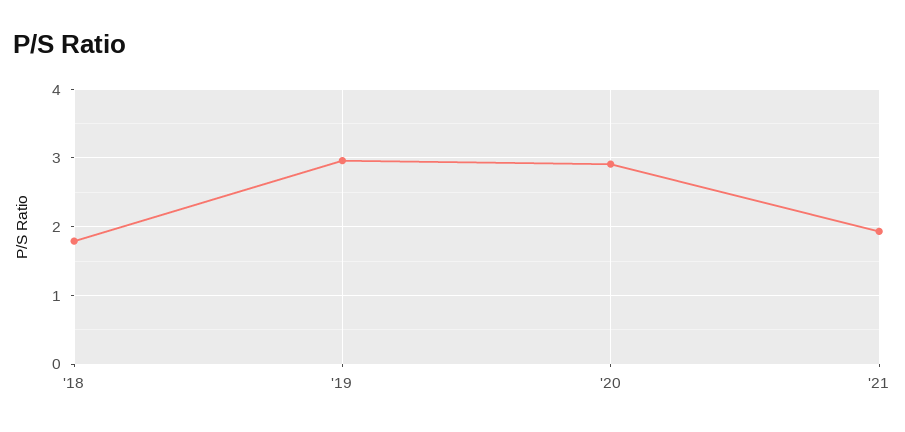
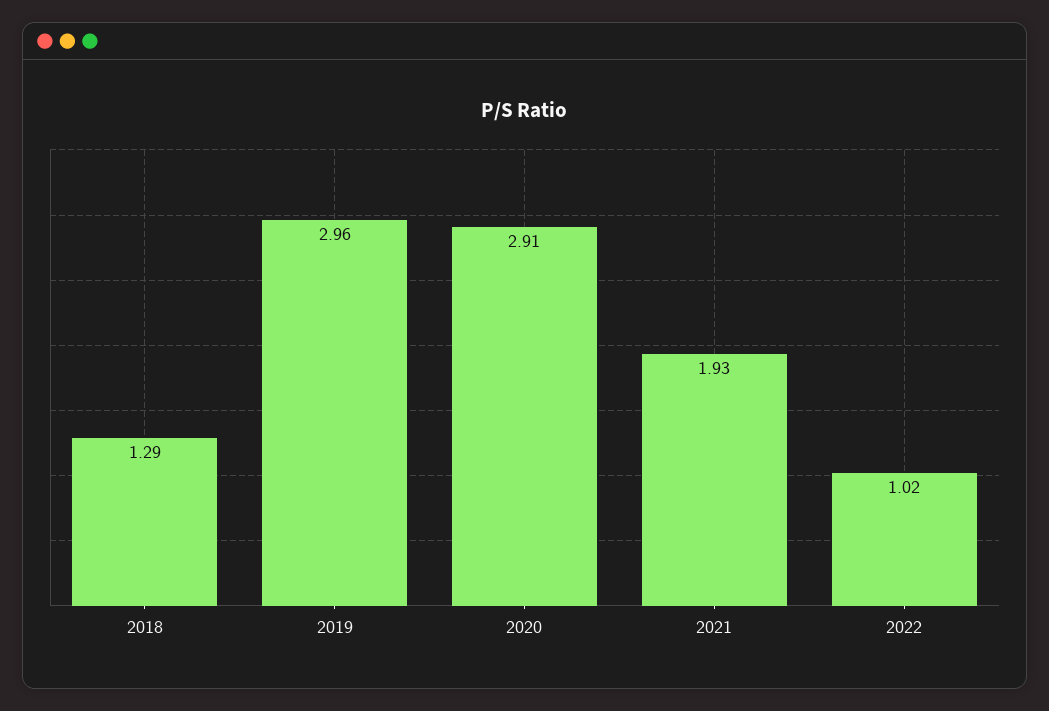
'18: 1.8 -> 1.29
2022: none -> 1.02

